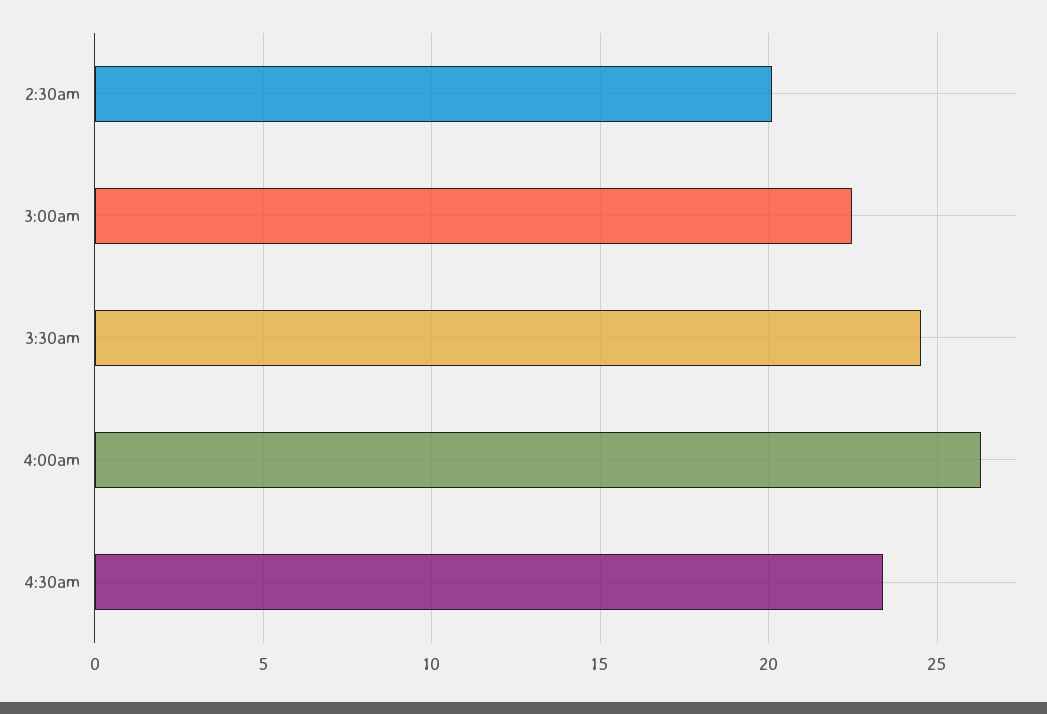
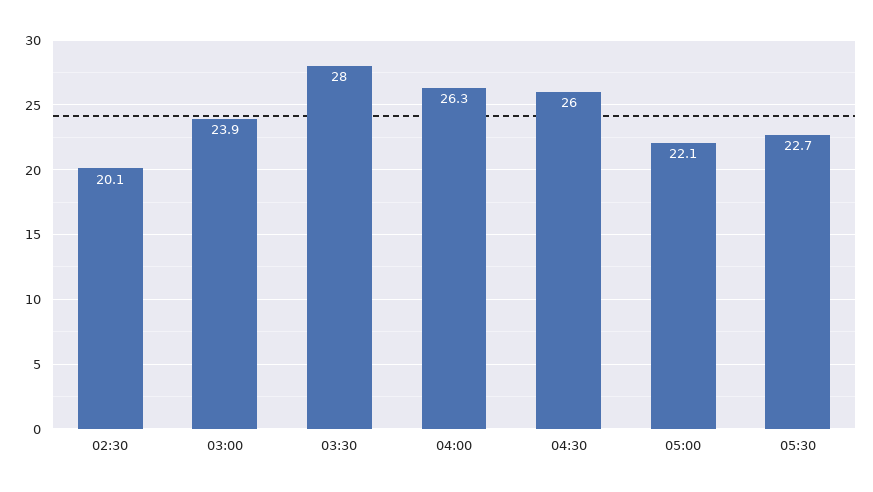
3:00am: 22.5 -> 23.9
3:30am: 24.5 -> 28
4:30am: 23.5 -> 26
05:00: none -> 22.1
05:30: none -> 22.7

